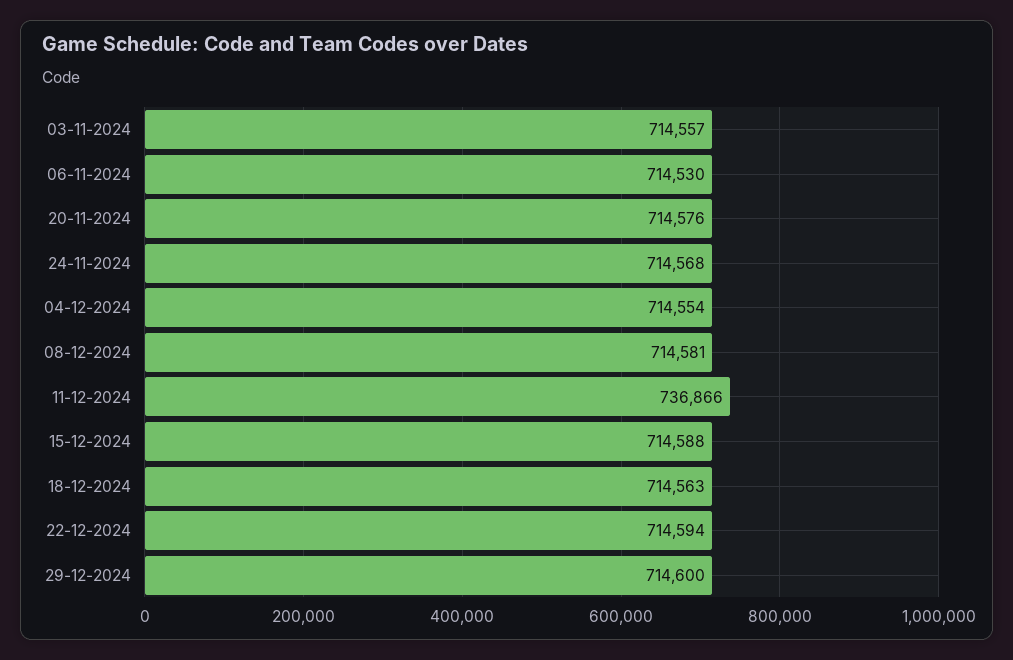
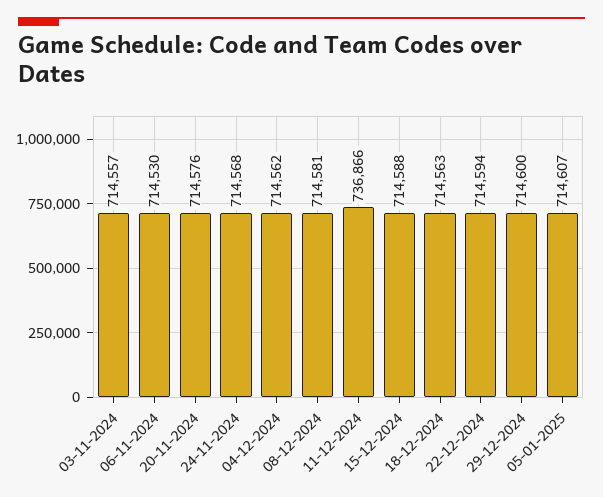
04-12-2024: 714554 -> 714562
05-01-2025: none -> 714607

